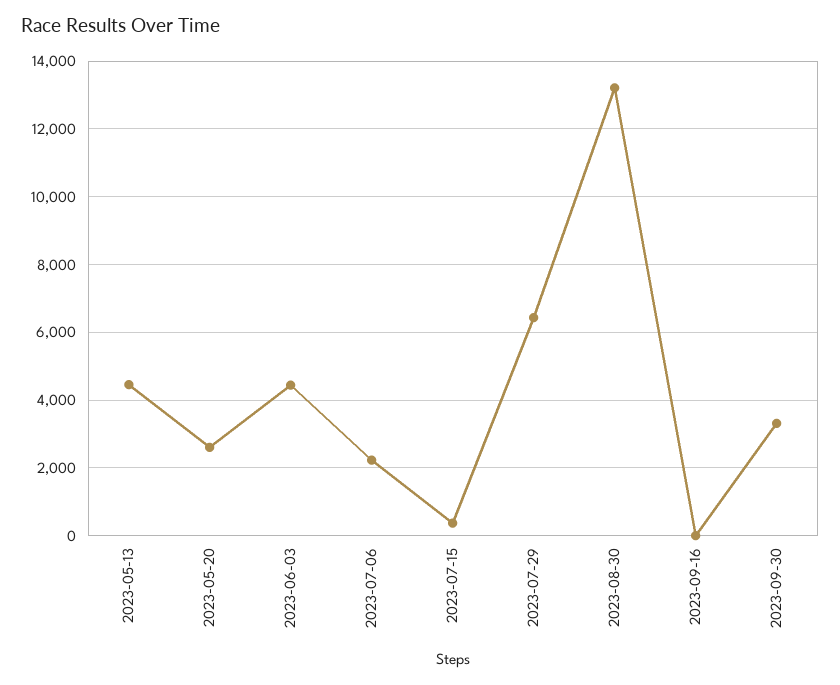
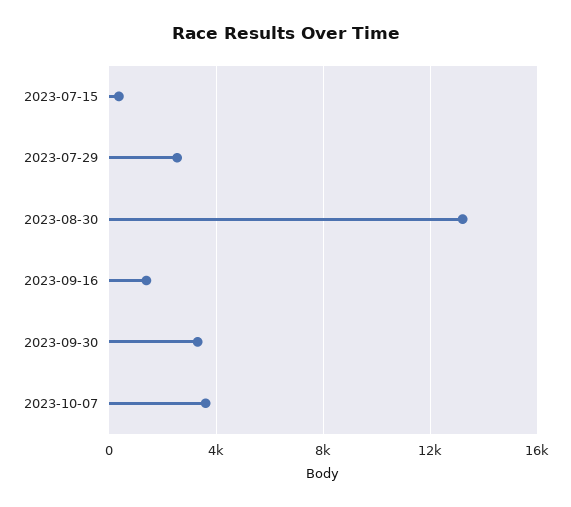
2023-05-13: 4400 -> none
2023-05-20: 2600 -> none
2023-06-03: 4400 -> none
2023-07-06: 2200 -> none
2023-07-29: 6400 -> 2500
2023-09-16: 0 -> 1500
2023-10-07: none -> 3500

